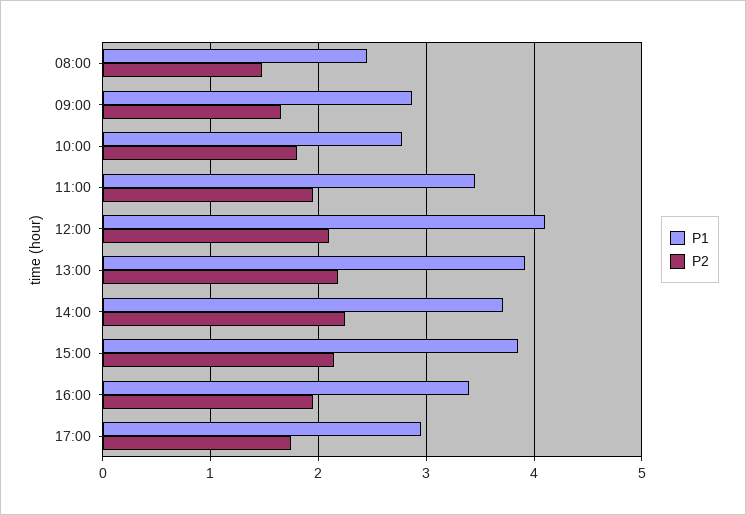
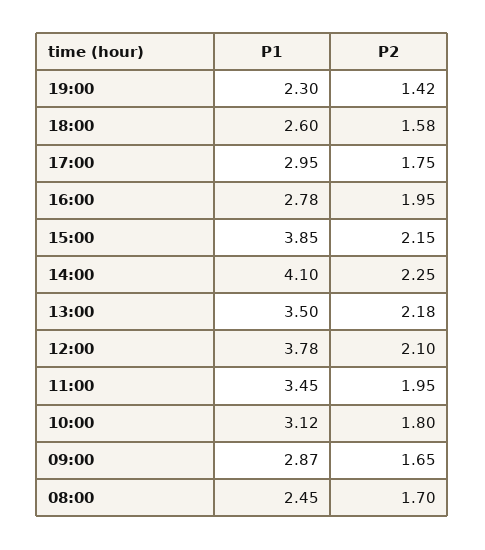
P2, 08:00: 1.5 -> 1.7
P1, 10:00: 2.8 -> 3.12
P1, 12:00: 4.1 -> 3.78
P1, 13:00: 3.9 -> 3.5
P1, 14:00: 3.7 -> 4.1
P1, 16:00: 3.4 -> 2.78
P1, 19:00: none -> 2.3
P2, 19:00: none -> 1.42
P1, 18:00: none -> 2.6
P2, 18:00: none -> 1.58

